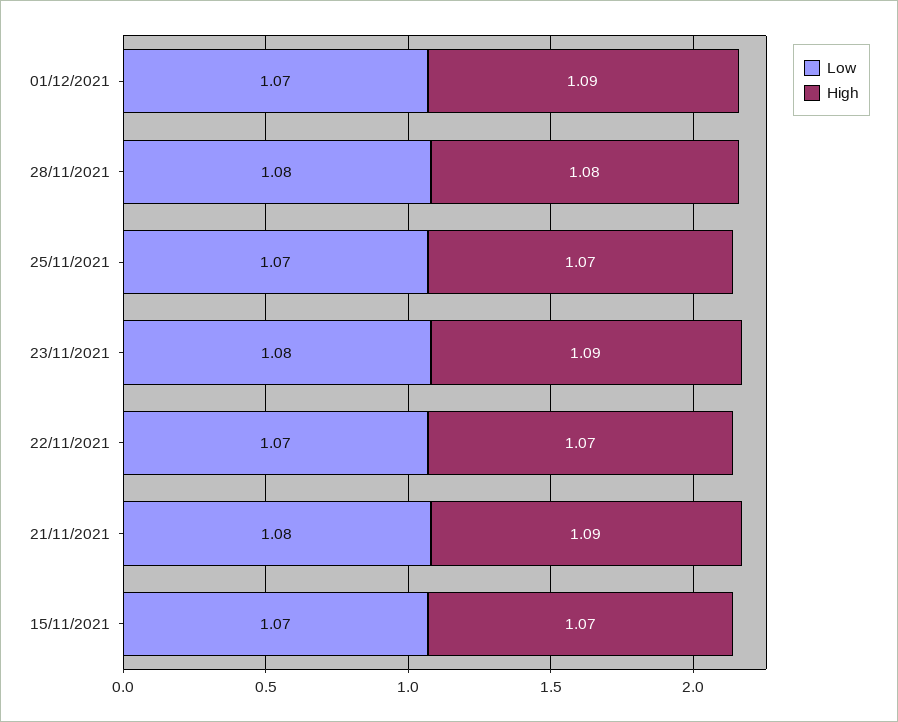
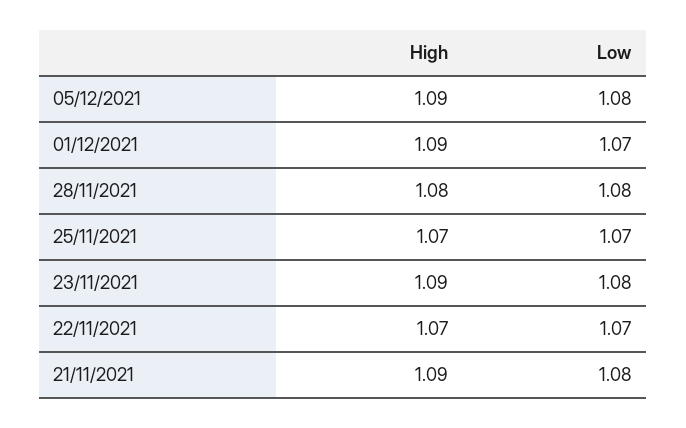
Low, 15/11/2021: 1.07 -> none
High, 15/11/2021: 1.07 -> none
High, 05/12/2021: none -> 1.09
Low, 05/12/2021: none -> 1.08

